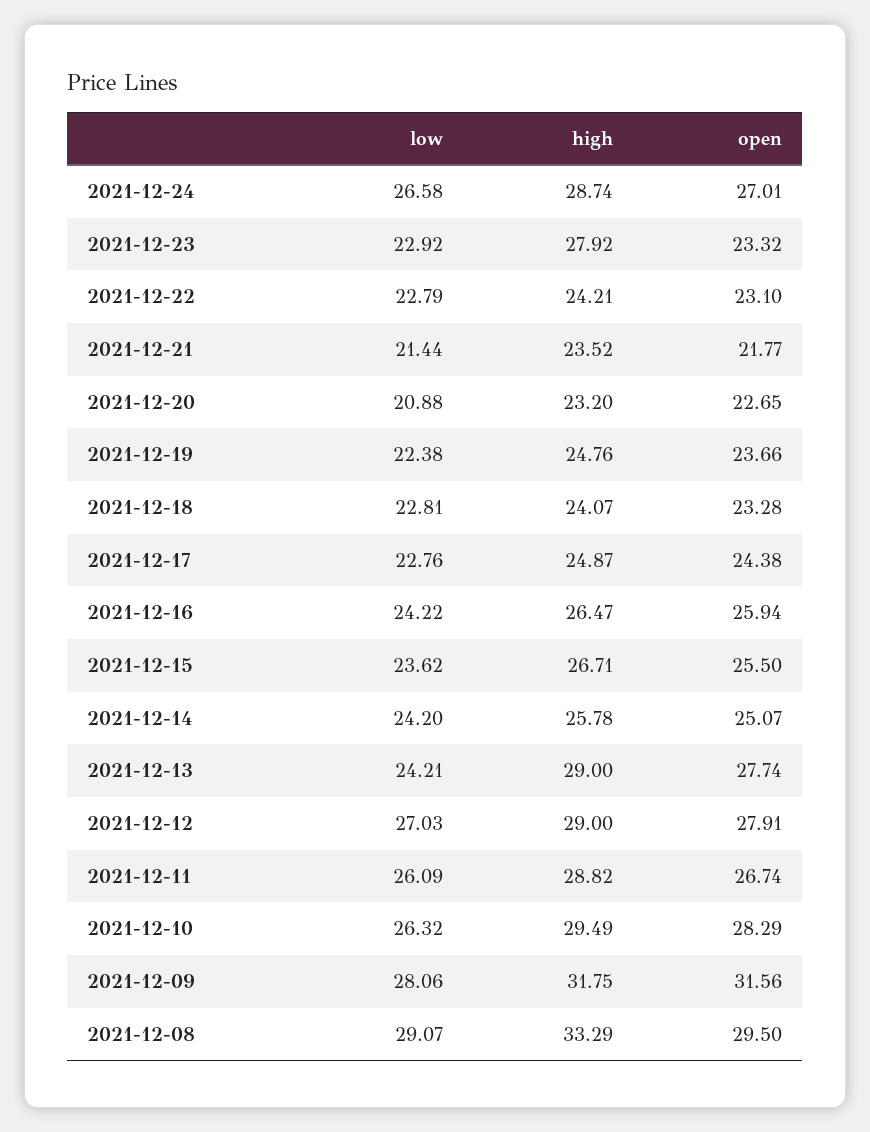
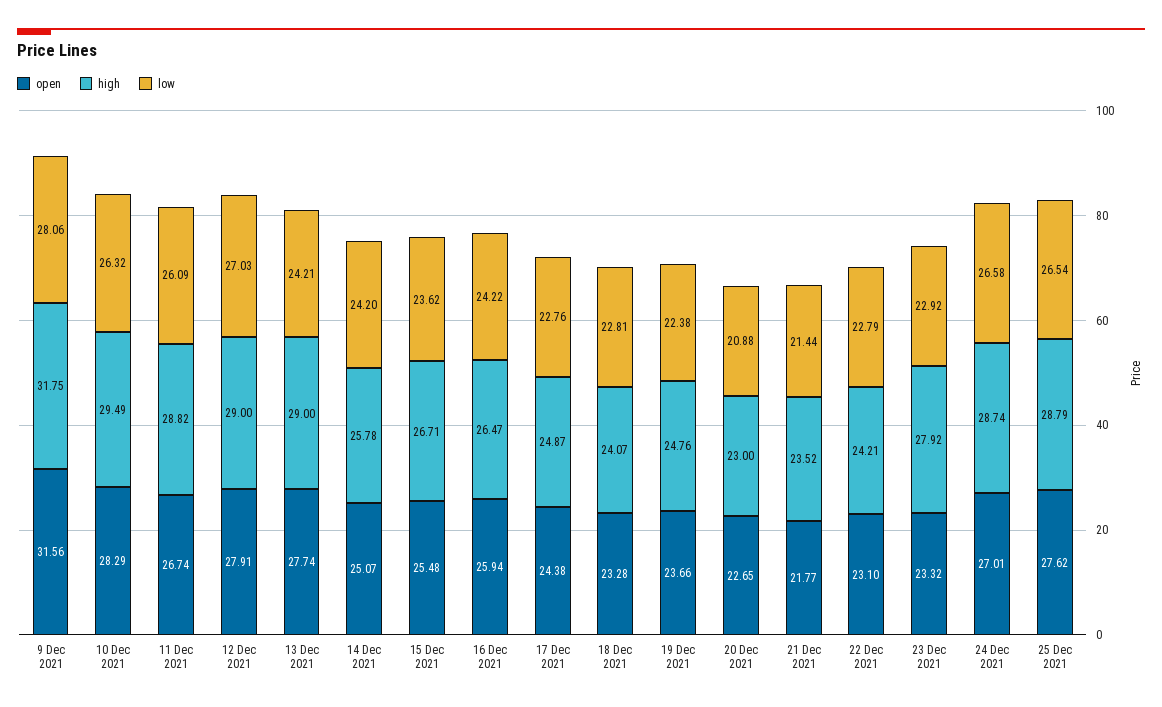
high, 2021-12-20: 23.2 -> 23
open, 2021-12-15: 25.5 -> 25.48
low, 2021-12-08: 29.07 -> none
high, 2021-12-08: 33.29 -> none
open, 2021-12-08: 29.5 -> none
open, 25 Dec 2021: none -> 27.62
high, 25 Dec 2021: none -> 28.79
low, 25 Dec 2021: none -> 26.54

